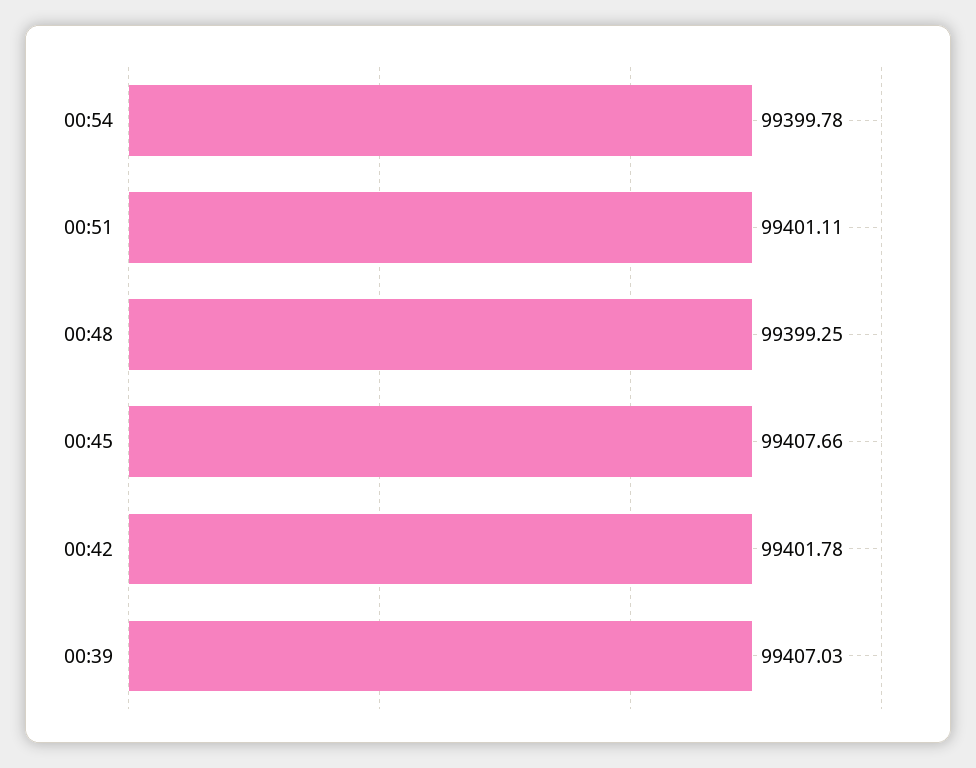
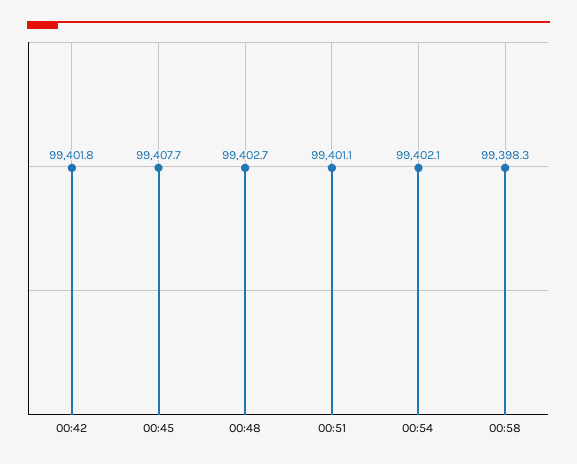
00:54: 99399.78 -> 99402.1
00:48: 99399.25 -> 99402.7
00:39: 99407.03 -> none
00:58: none -> 99398.3

